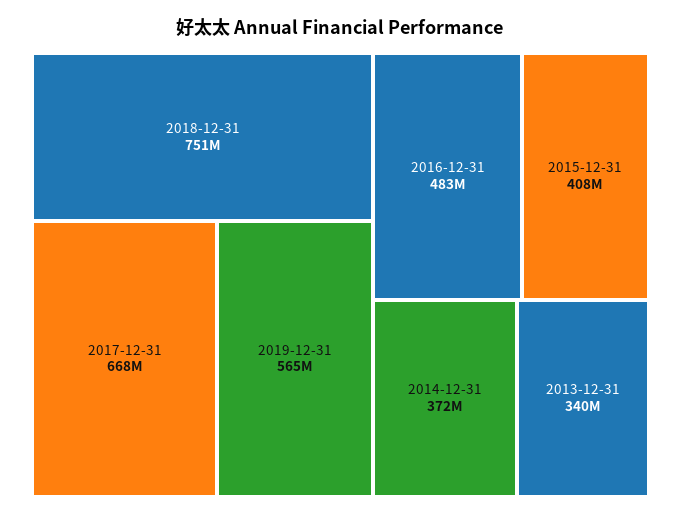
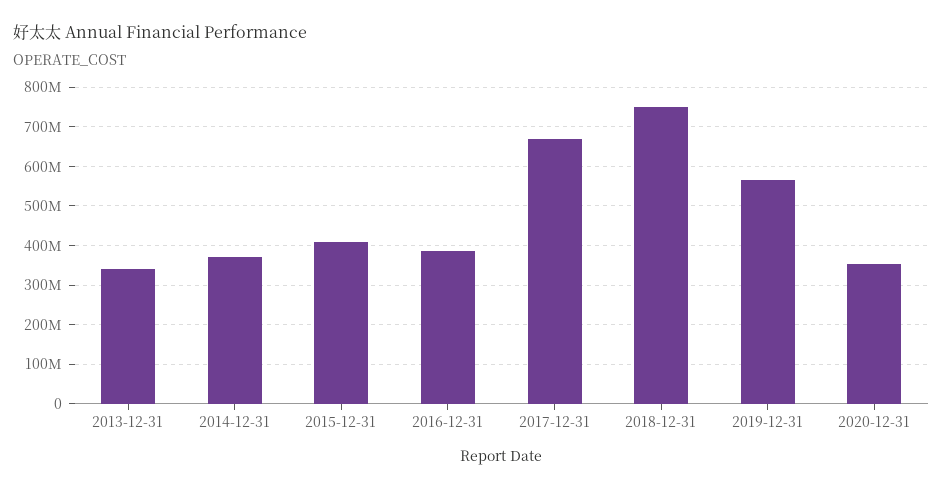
2016-12-31: 483000000 -> 380000000
2020-12-31: none -> 360000000

